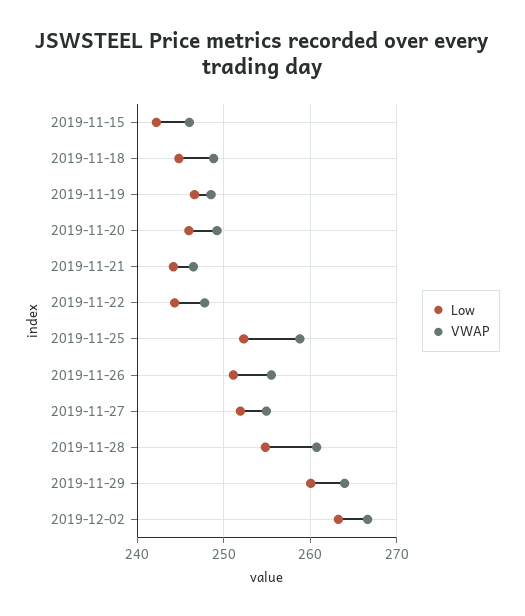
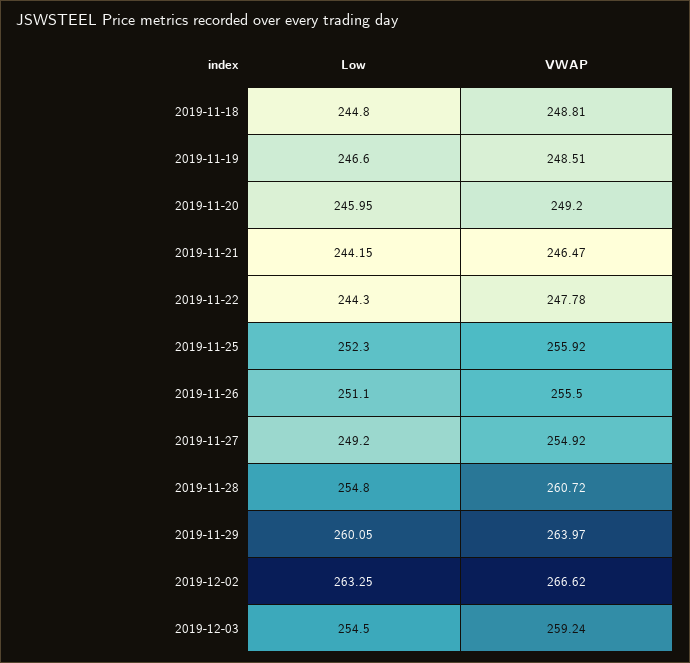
Low, 2019-11-15: 242 -> none
VWAP, 2019-11-15: 246 -> none
VWAP, 2019-11-25: 259 -> 255.92
Low, 2019-11-27: 252 -> 249.2
Low, 2019-12-03: none -> 254.5
VWAP, 2019-12-03: none -> 259.24

